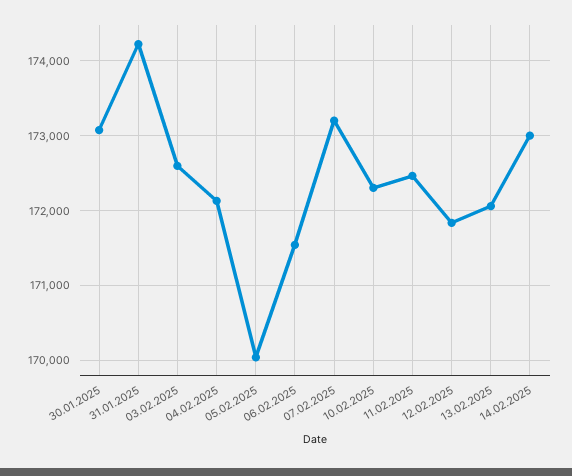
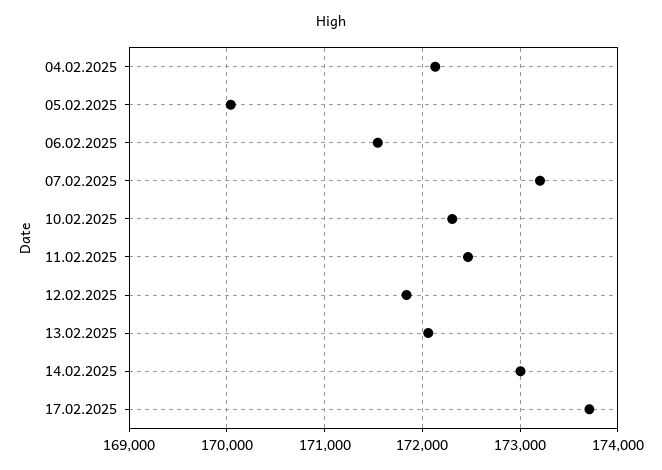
30.01.2025: 173100 -> none
31.01.2025: 174200 -> none
03.02.2025: 172600 -> none
17.02.2025: none -> 173700

